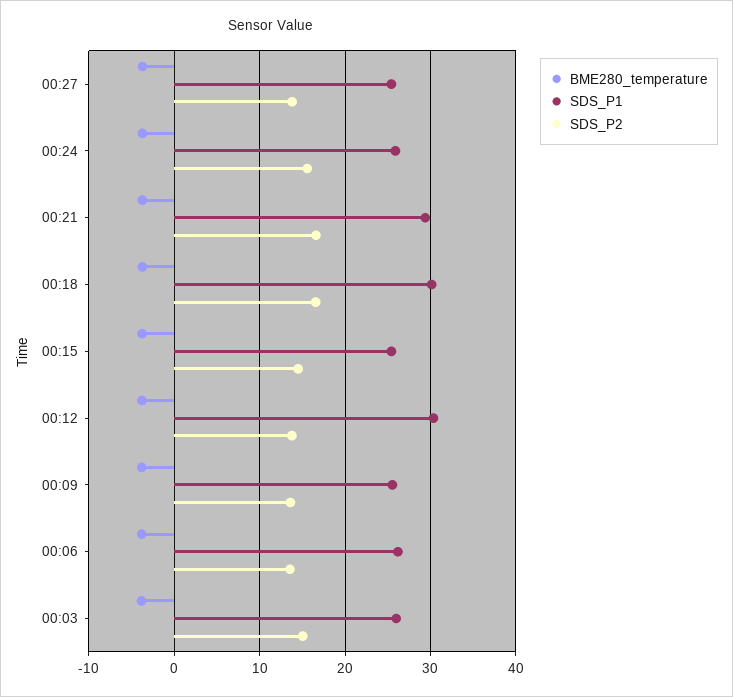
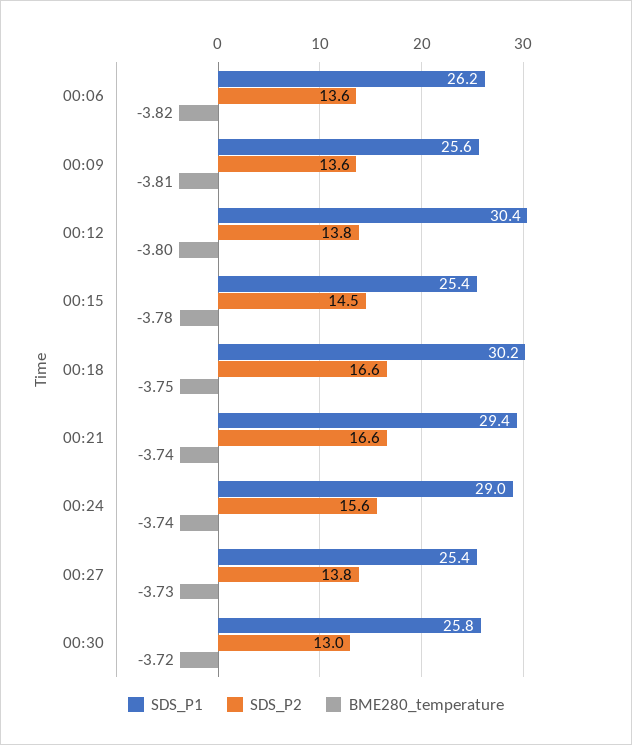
SDS_P1, 00:24: 26 -> 29
BME280_temperature, 00:03: -4 -> none
SDS_P1, 00:03: 26 -> none
SDS_P2, 00:03: 15 -> none
SDS_P1, 00:30: none -> 25.8
SDS_P2, 00:30: none -> 13
BME280_temperature, 00:30: none -> -3.72

